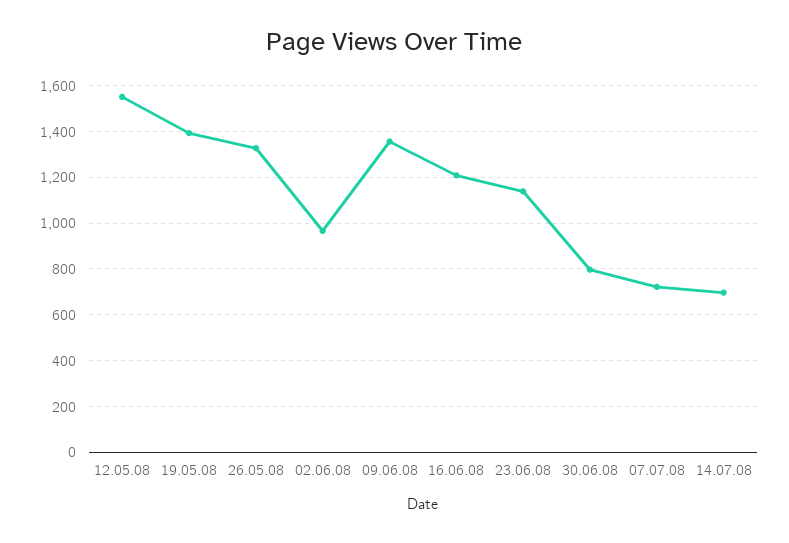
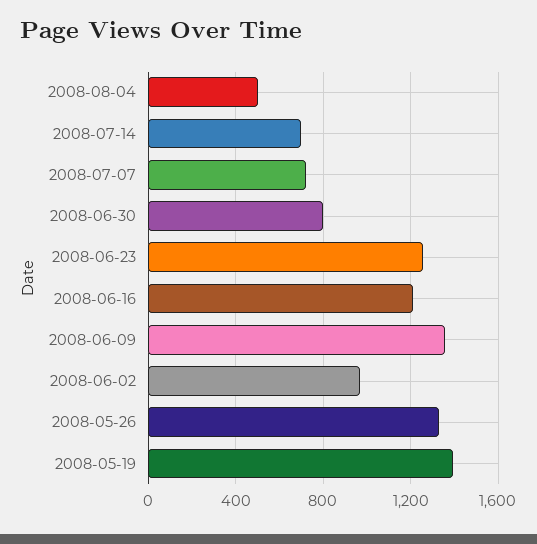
12.05.08: 1550 -> none
23.06.08: 1150 -> 1250
2008-08-04: none -> 500

